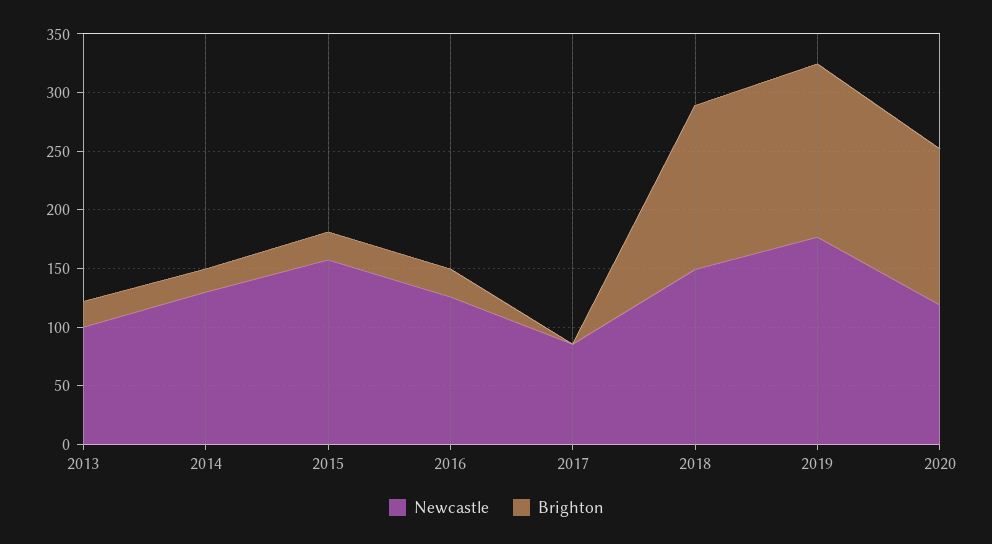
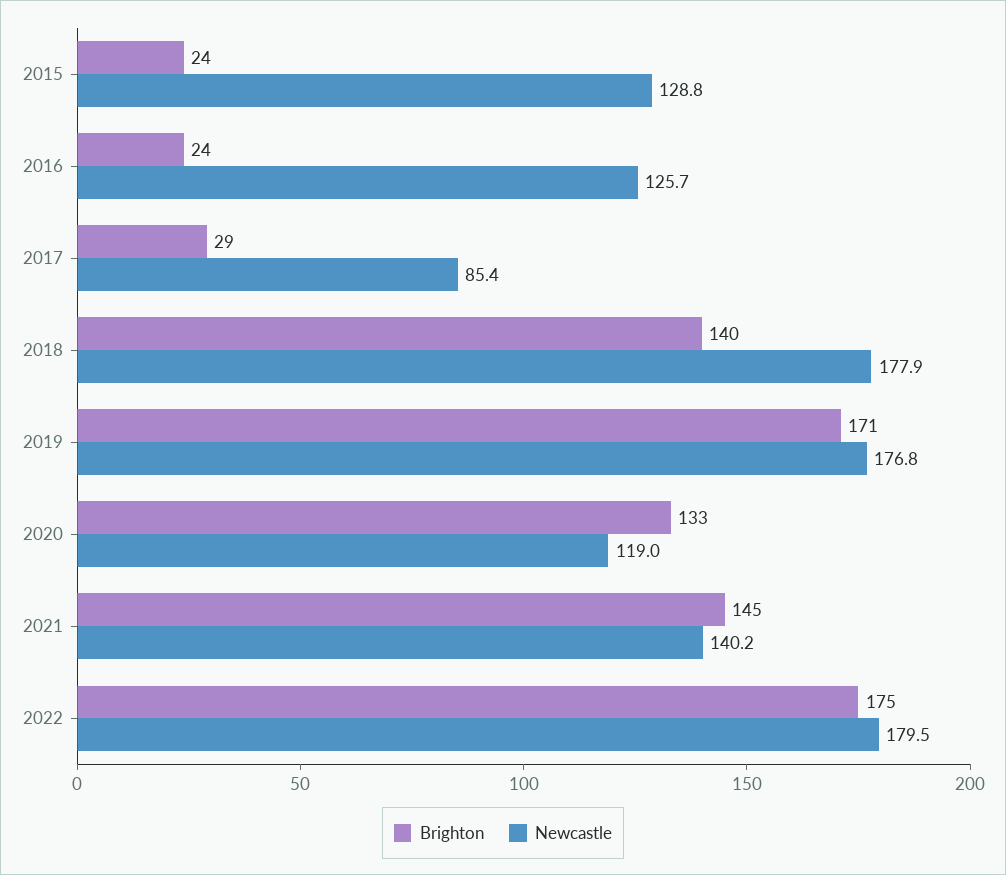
Newcastle, 2013: 100 -> none
Brighton, 2013: 20 -> none
Newcastle, 2014: 130 -> none
Brighton, 2014: 20 -> none
Newcastle, 2015: 160 -> 128.8
Brighton, 2017: 0 -> 29
Newcastle, 2018: 150 -> 177.9
Brighton, 2019: 150 -> 171
Brighton, 2021: none -> 145
Newcastle, 2021: none -> 140.2
Brighton, 2022: none -> 175
Newcastle, 2022: none -> 179.5

